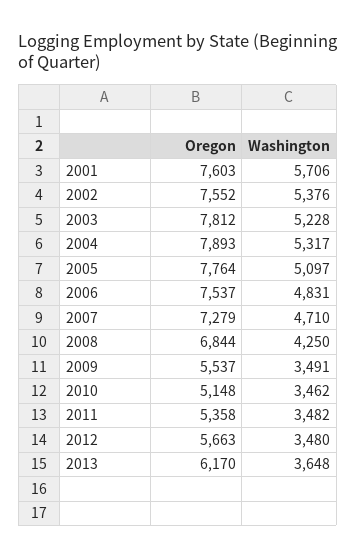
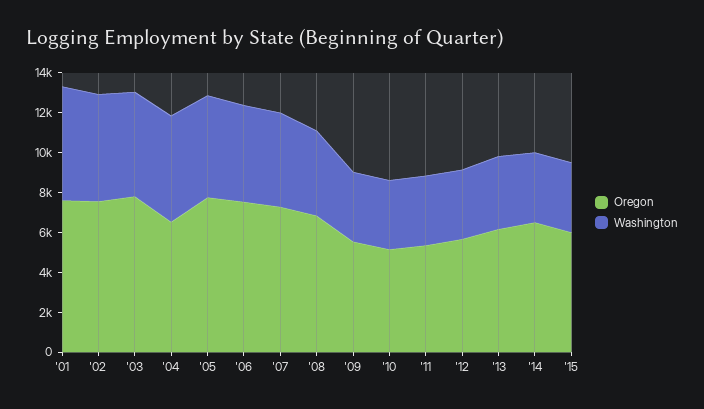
Oregon, 2004: 7893 -> 6500
Oregon, '14: none -> 6500
Washington, '14: none -> 3500
Oregon, '15: none -> 6000
Washington, '15: none -> 3500

